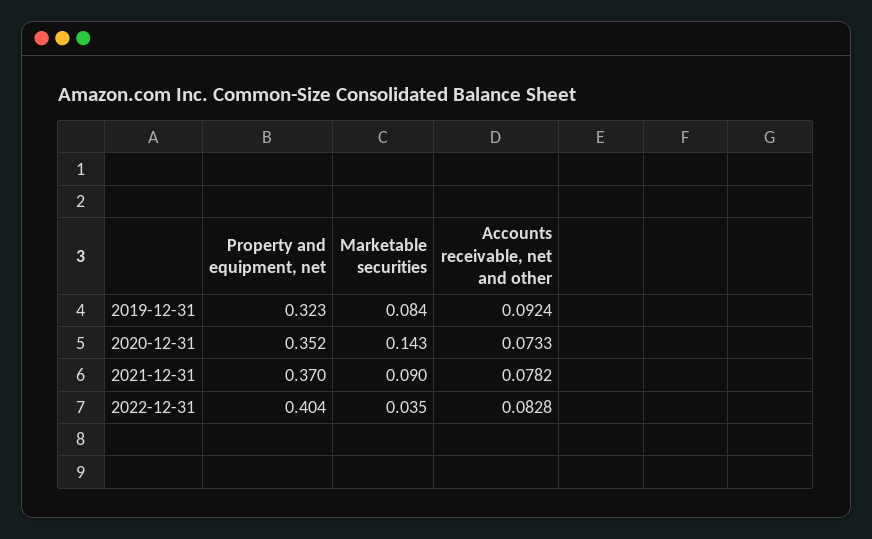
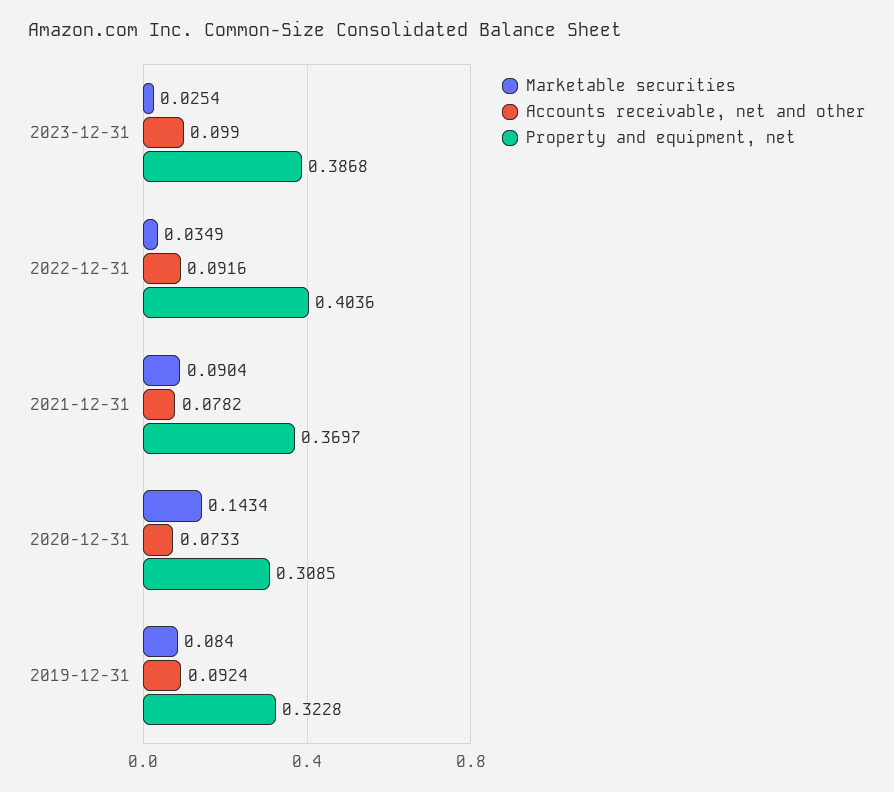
Property and equipment, net, 2020-12-31: 0.352 -> 0.3085
Accounts receivable, net and other, 2022-12-31: 0.0828 -> 0.0916
Marketable securities, 2023-12-31: none -> 0.0254
Accounts receivable, net and other, 2023-12-31: none -> 0.099
Property and equipment, net, 2023-12-31: none -> 0.3868

